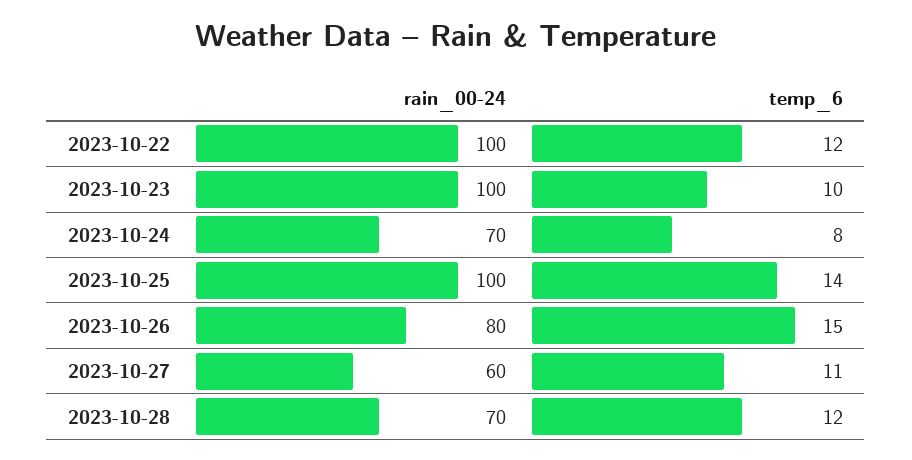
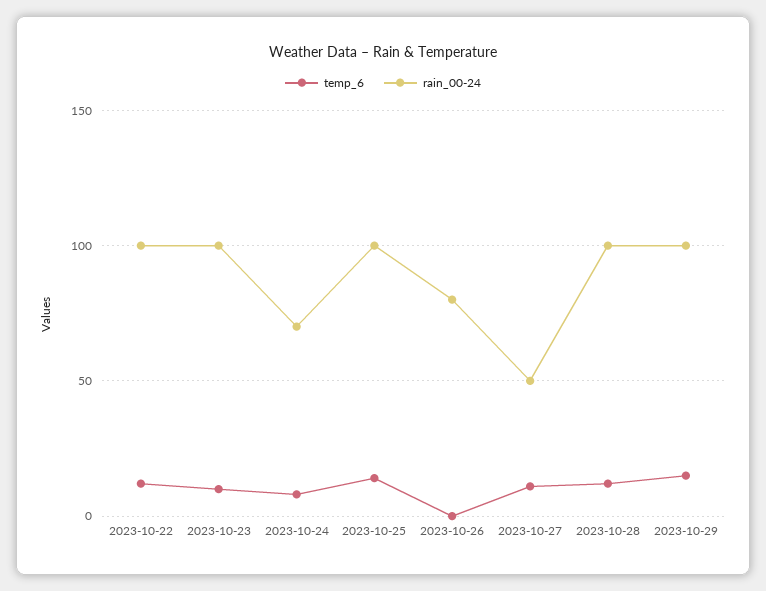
temp_6, 2023-10-26: 15 -> 0
rain_00-24, 2023-10-27: 60 -> 50
rain_00-24, 2023-10-28: 70 -> 100
temp_6, 2023-10-29: none -> 15
rain_00-24, 2023-10-29: none -> 100

